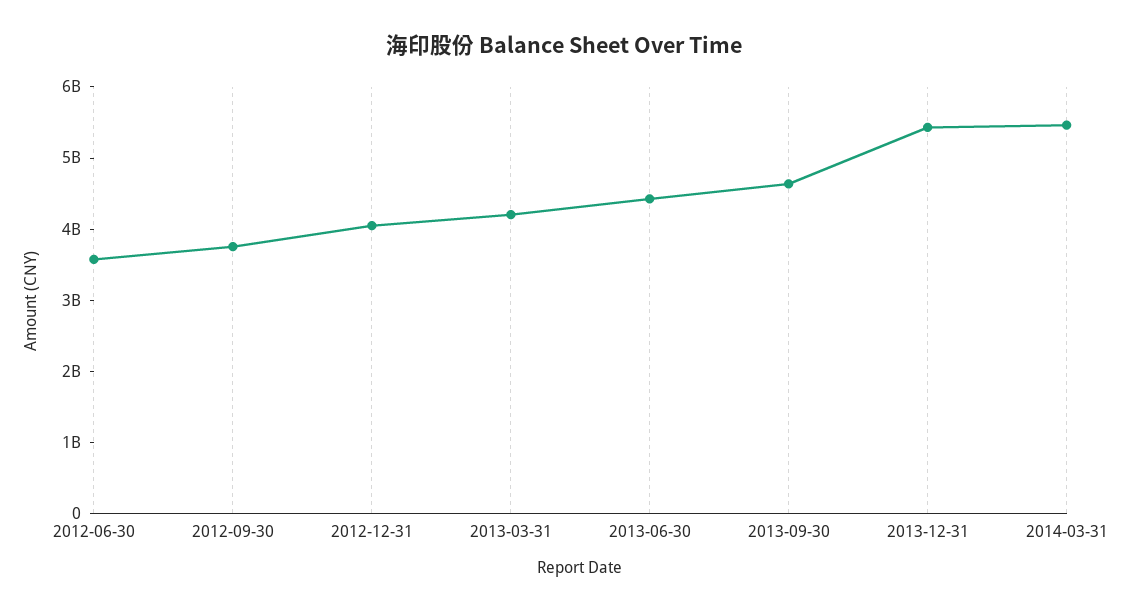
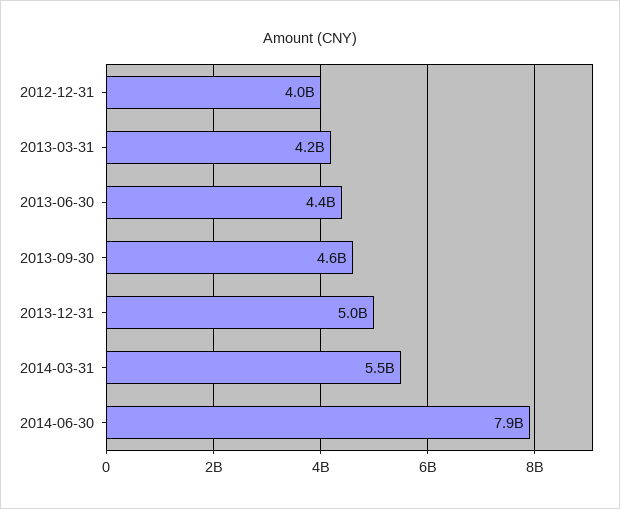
2012-06-30: 3600000000 -> none
2012-09-30: 3800000000 -> none
2013-12-31: 5400000000 -> 5000000000
2014-06-30: none -> 7900000000

